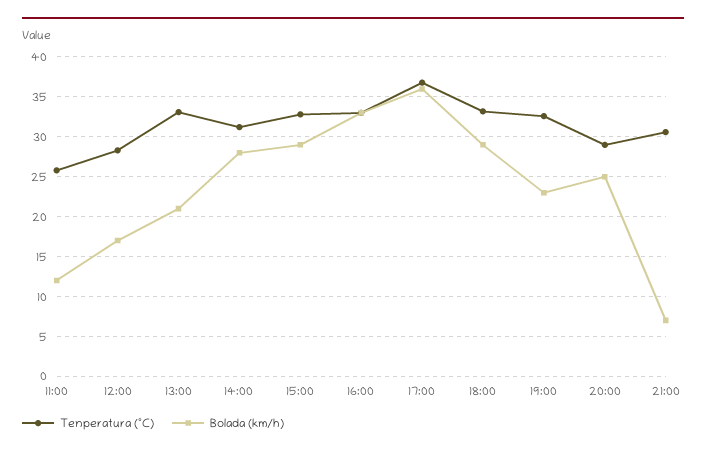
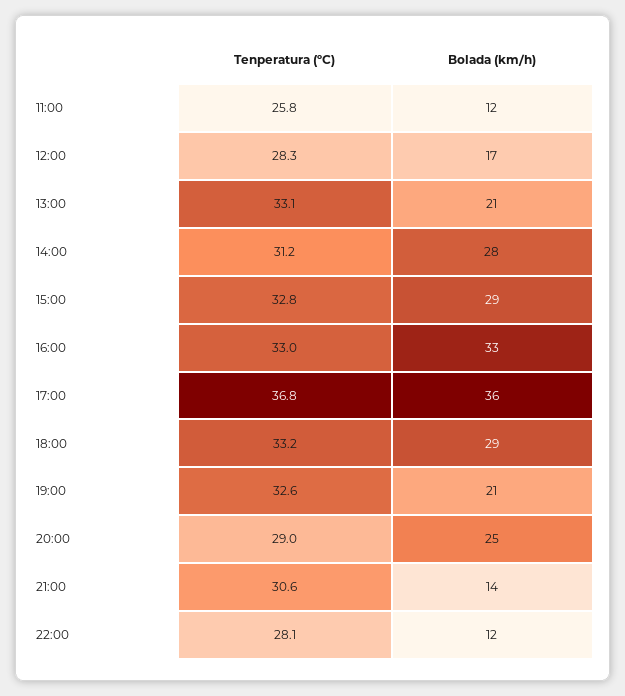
Bolada (km/h), 19:00: 23 -> 21
Bolada (km/h), 21:00: 7 -> 14
Tenperatura (ºC), 22:00: none -> 28.1
Bolada (km/h), 22:00: none -> 12

